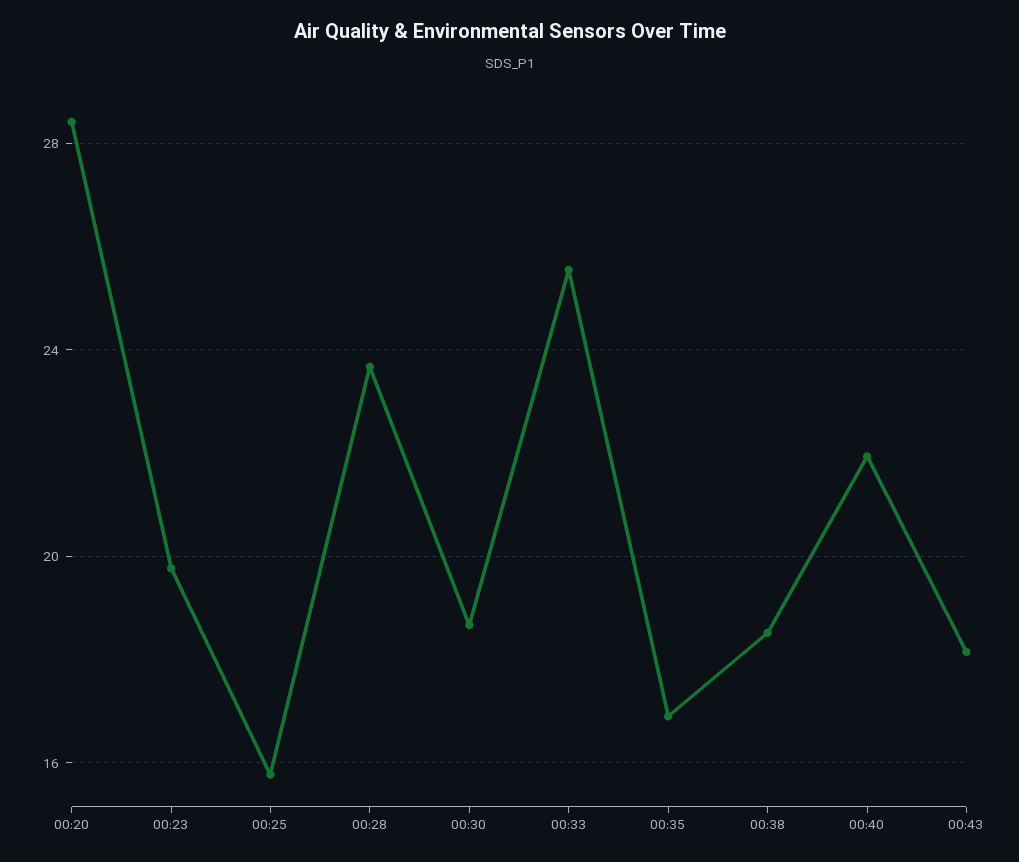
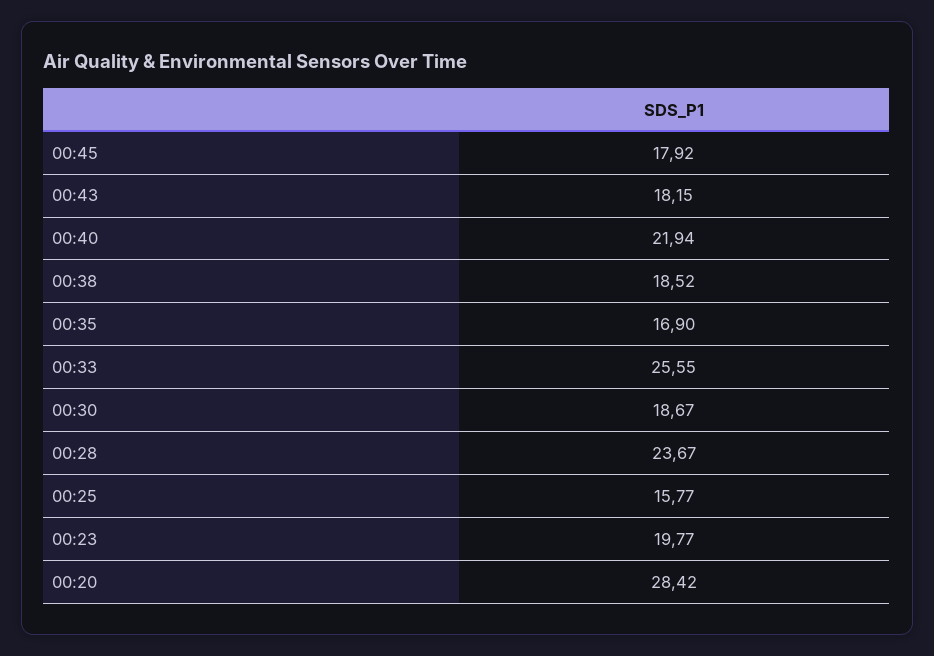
00:45: none -> 17.92

